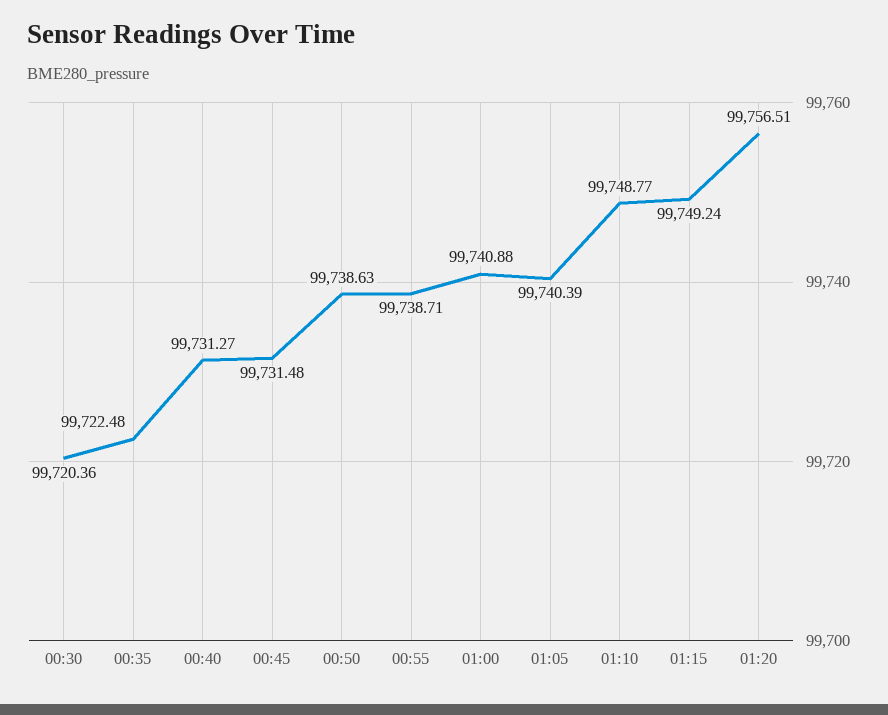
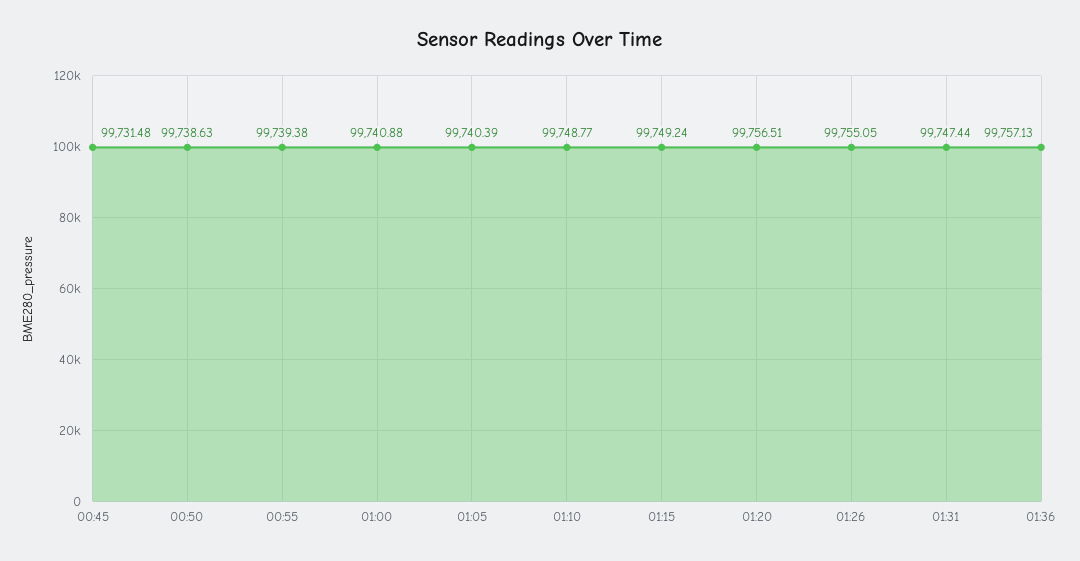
00:30: 99720.36 -> none
00:35: 99722.48 -> none
00:40: 99731.27 -> none
00:55: 99738.71 -> 99739.38
01:26: none -> 99755.05
01:31: none -> 99747.44
01:36: none -> 99757.13

